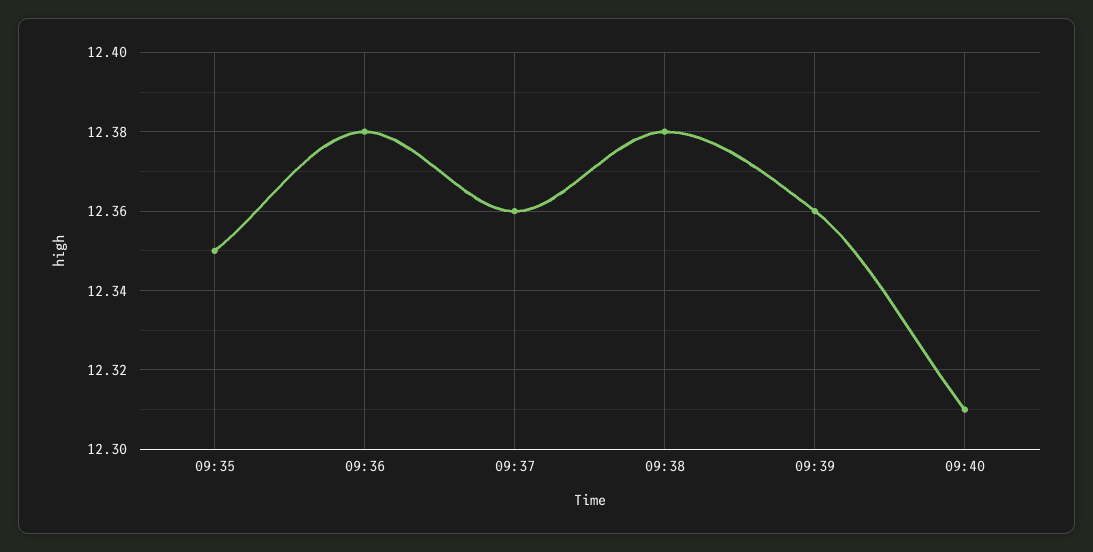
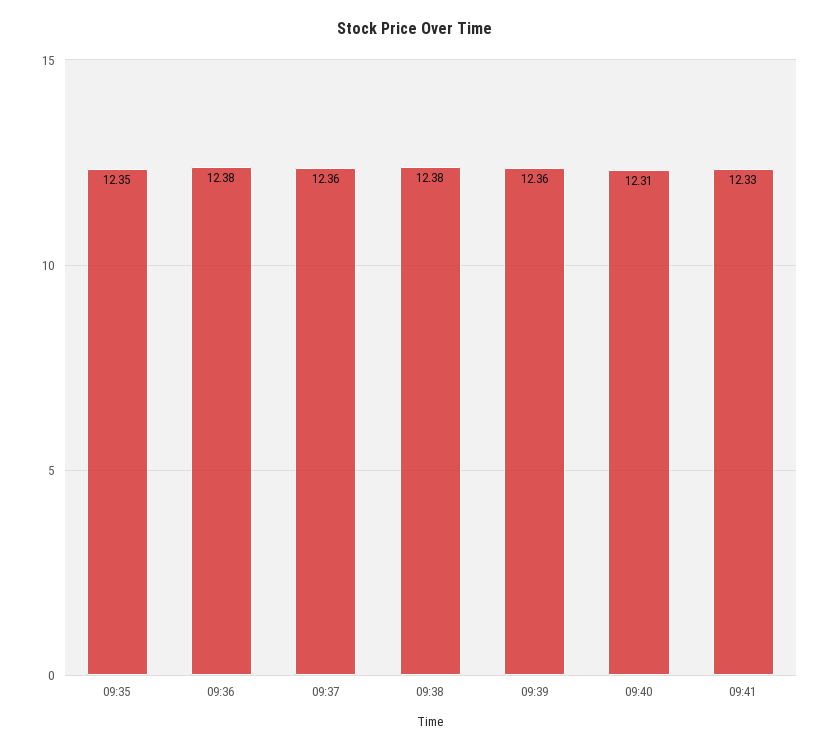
09:41: none -> 12.33

